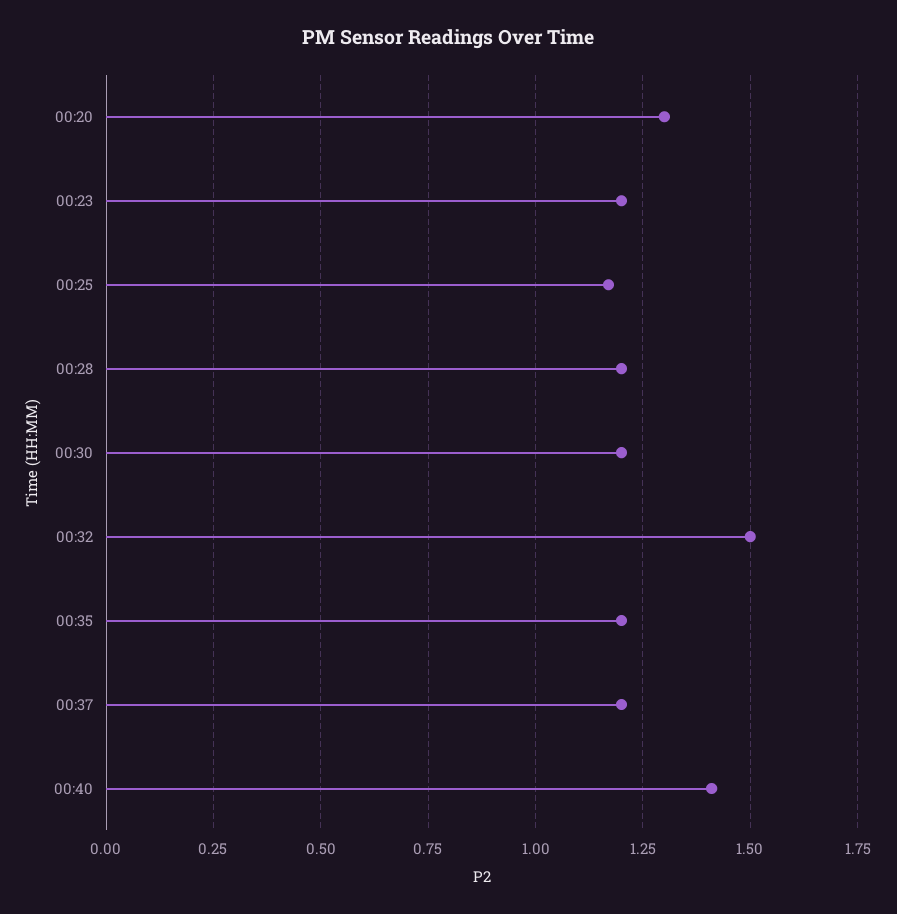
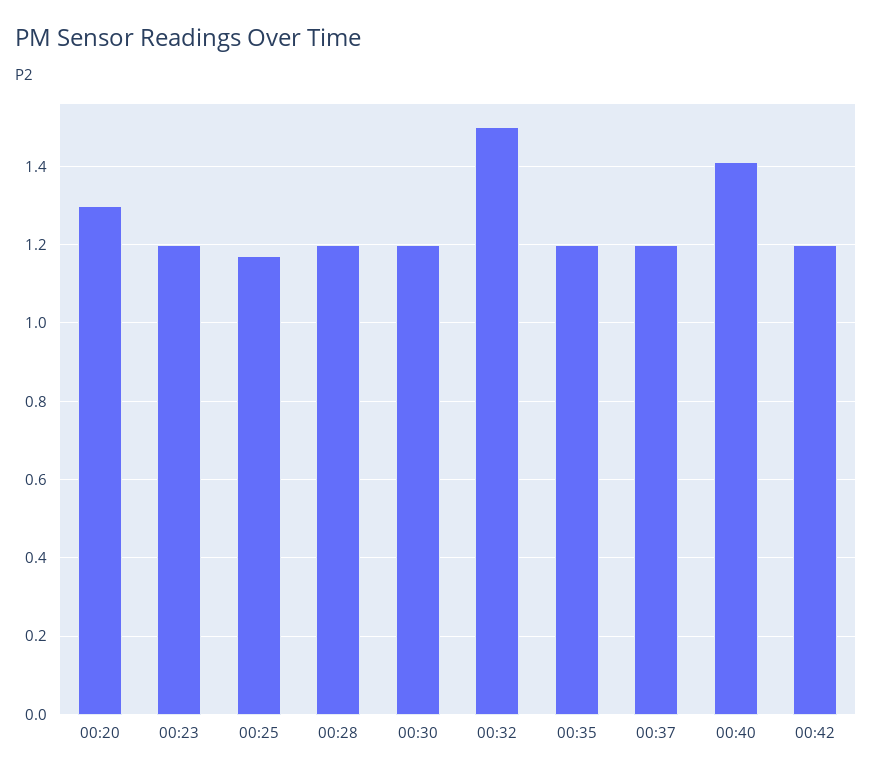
00:42: none -> 1.2

